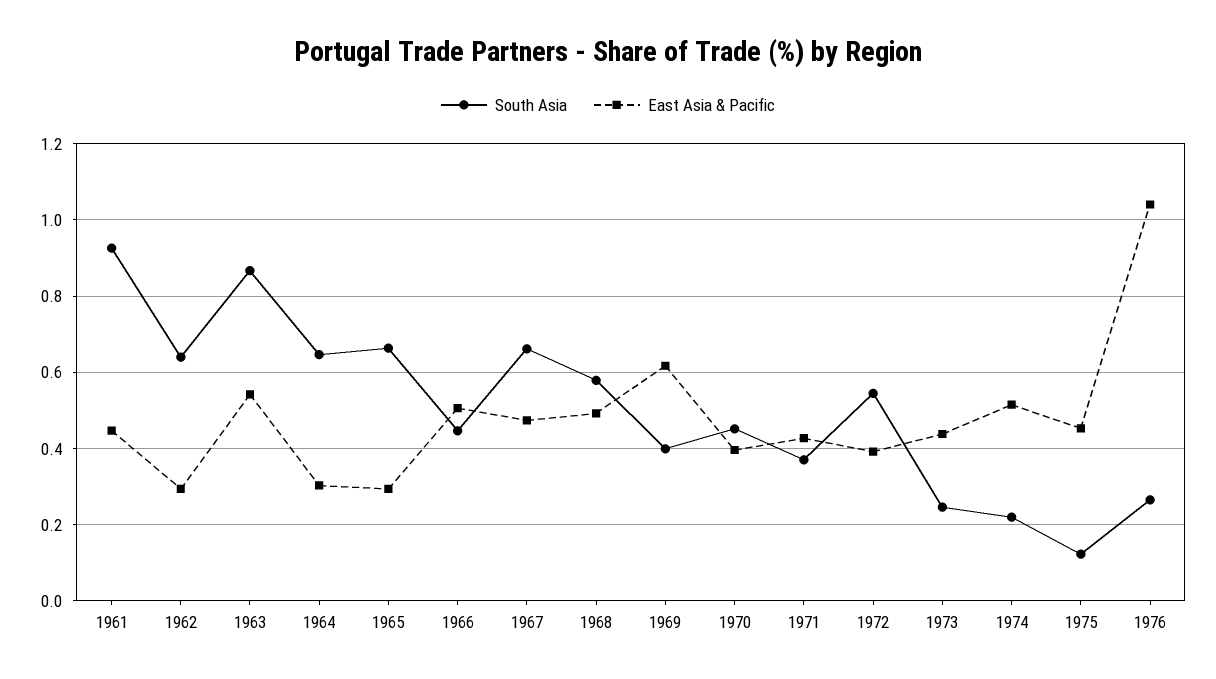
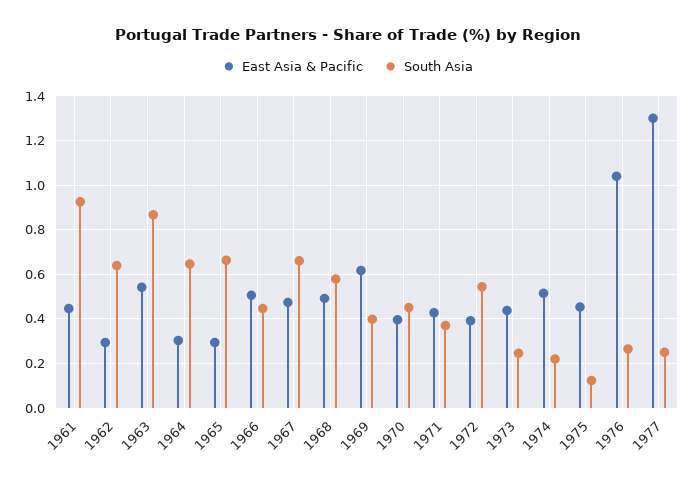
East Asia & Pacific, 1977: none -> 1.3
South Asia, 1977: none -> 0.25

